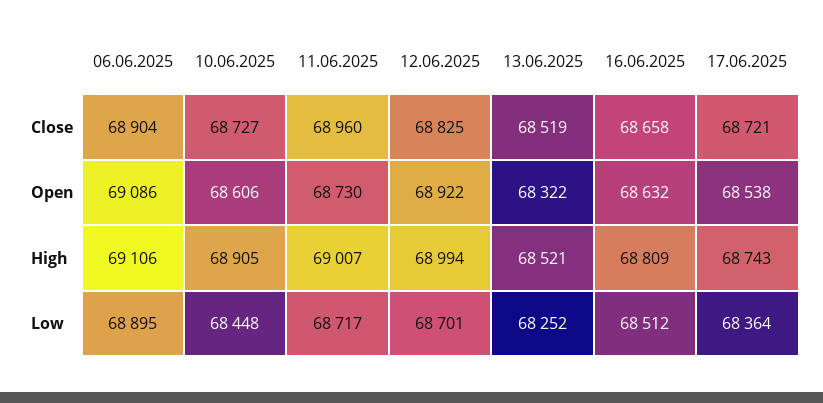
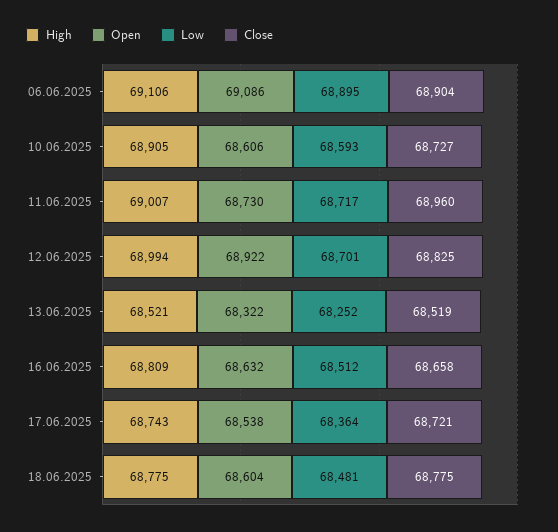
Low, 10.06.2025: 68448 -> 68593
High, 18.06.2025: none -> 68775
Open, 18.06.2025: none -> 68604
Low, 18.06.2025: none -> 68481
Close, 18.06.2025: none -> 68775

